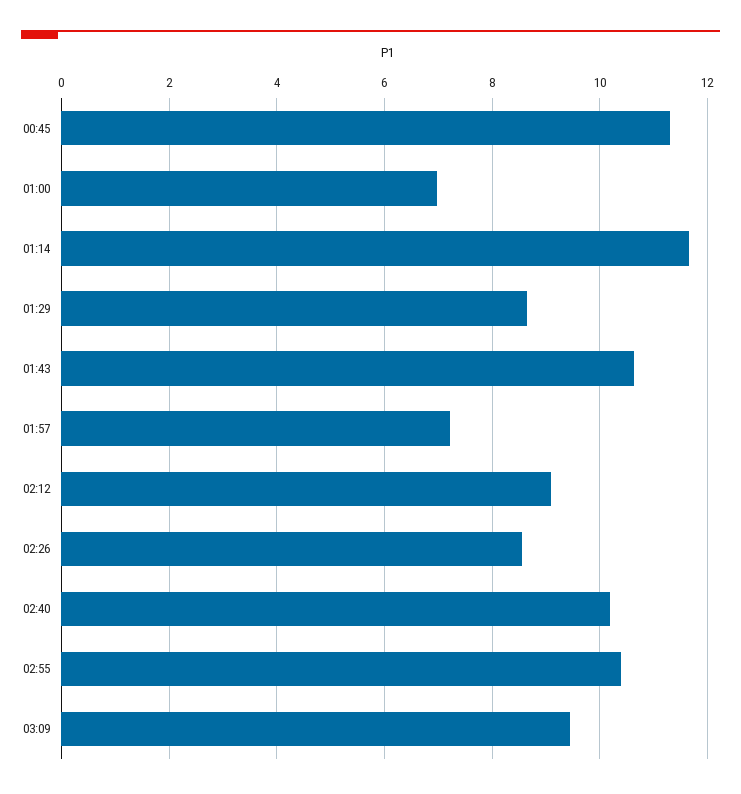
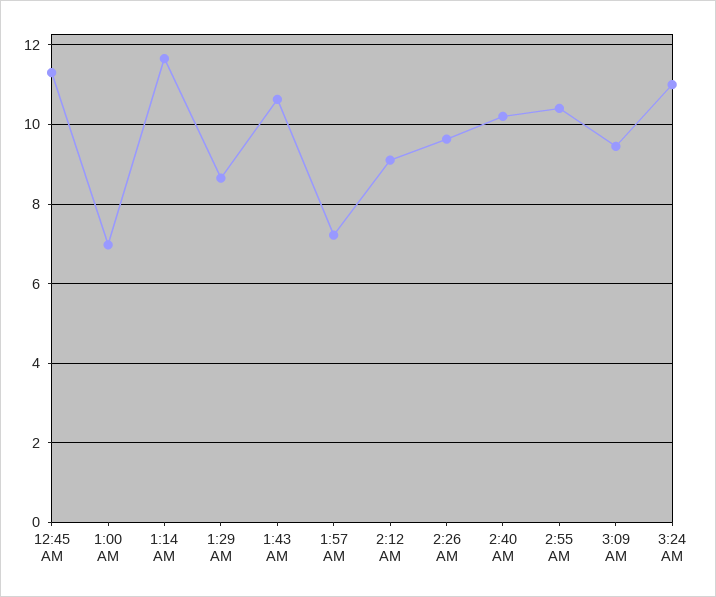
02:26: 8.6 -> 9.6
3:24 AM: none -> 11

